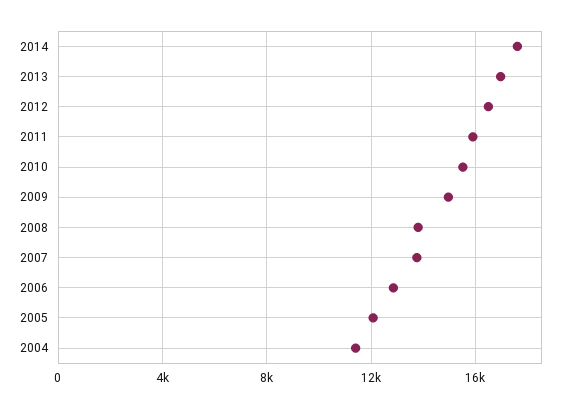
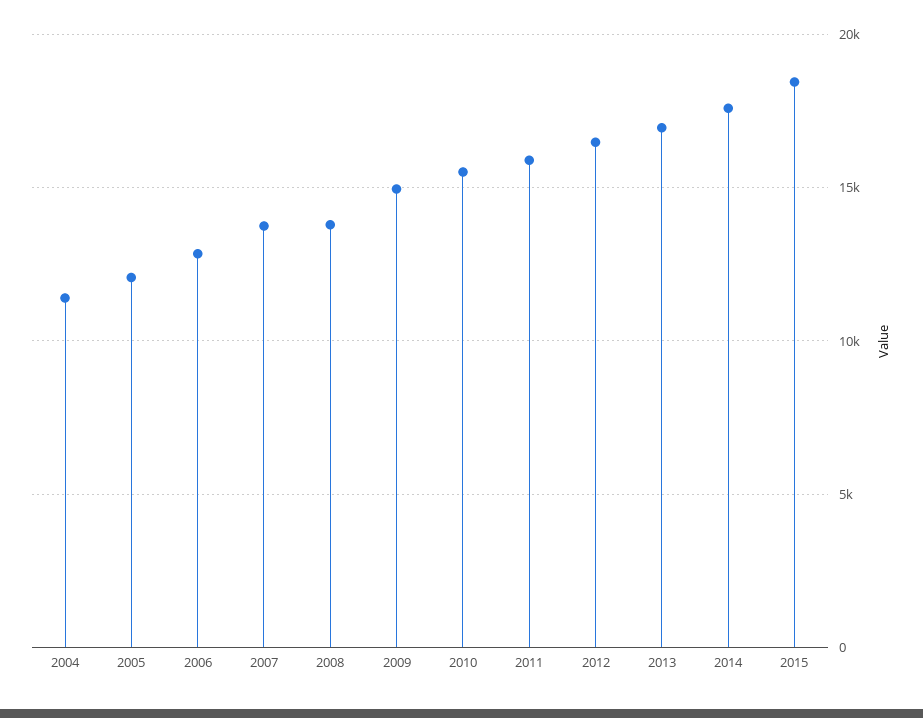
2015: none -> 18500

